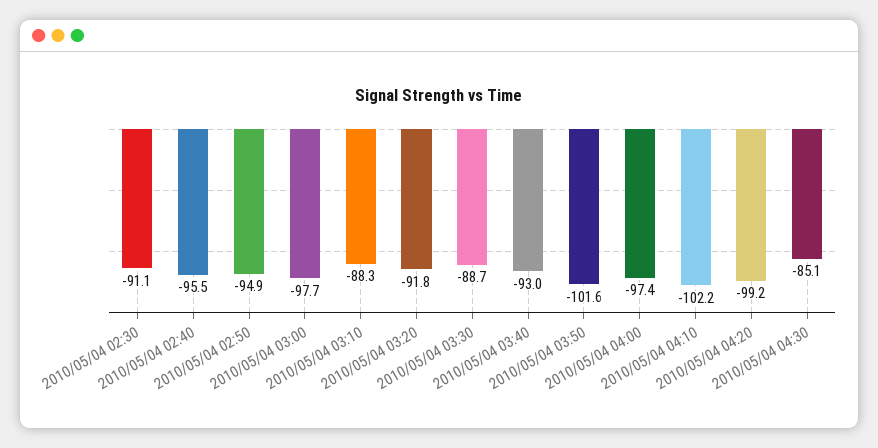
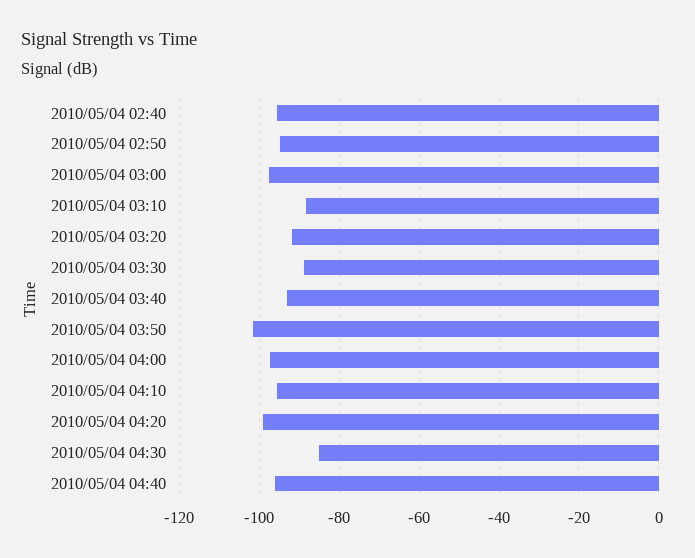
2010/05/04 02:30: -91.1 -> none
2010/05/04 04:10: -102.2 -> -96
2010/05/04 04:40: none -> -96

